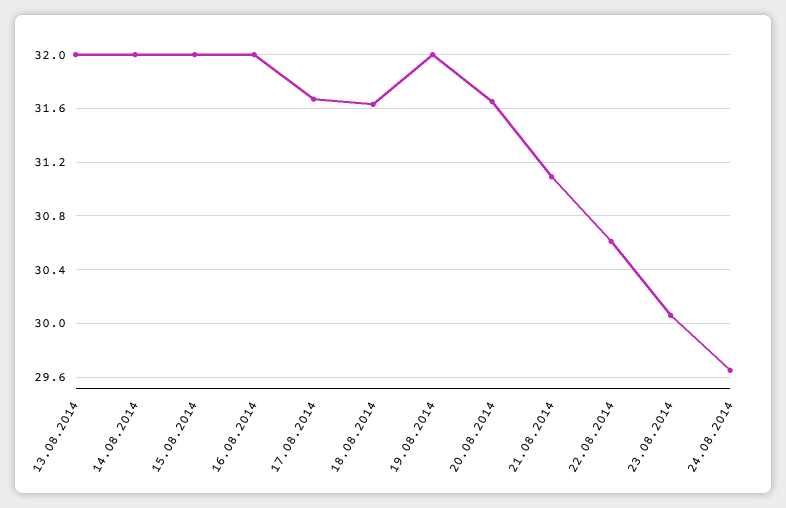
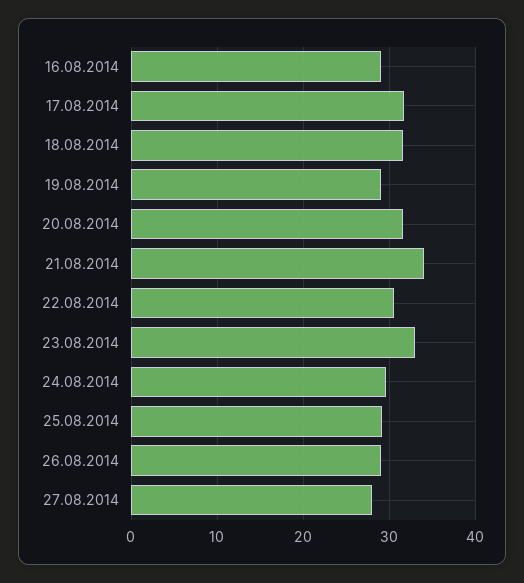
13.08.2014: 32 -> none
14.08.2014: 32 -> none
15.08.2014: 32 -> none
16.08.2014: 32 -> 29
19.08.2014: 32 -> 29
21.08.2014: 31.1 -> 34
23.08.2014: 30.05 -> 33
25.08.2014: none -> 29
26.08.2014: none -> 29
27.08.2014: none -> 28

